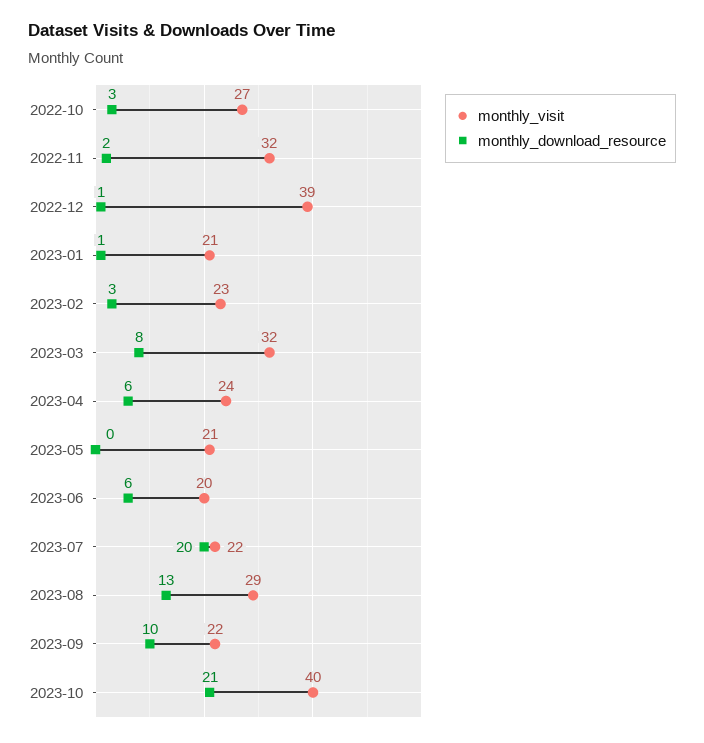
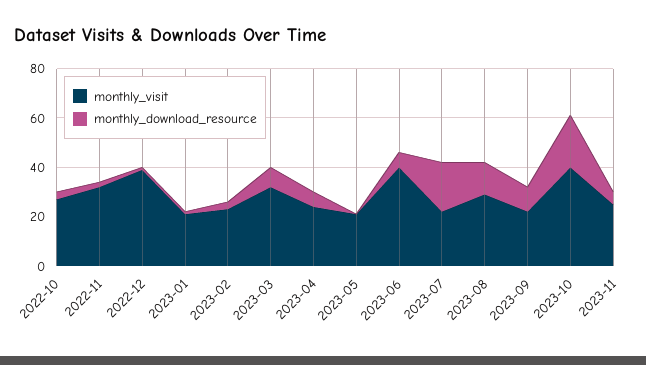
monthly_visit, 2023-06: 20 -> 40
monthly_visit, 2023-11: none -> 25
monthly_download_resource, 2023-11: none -> 5

